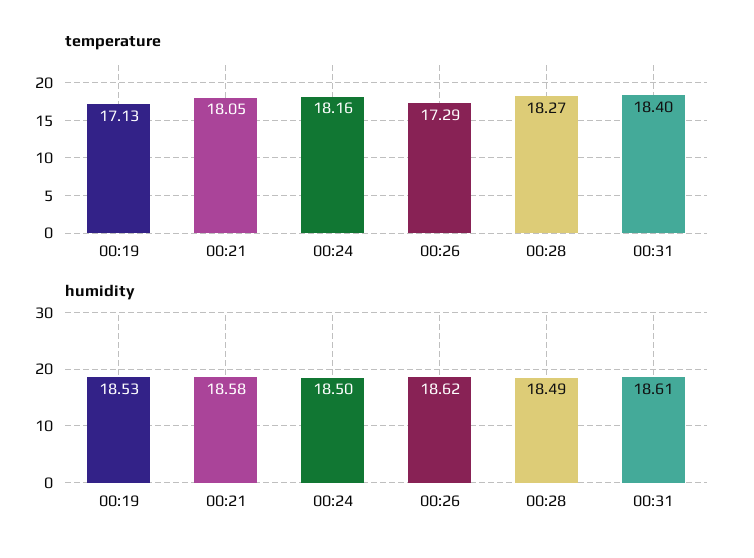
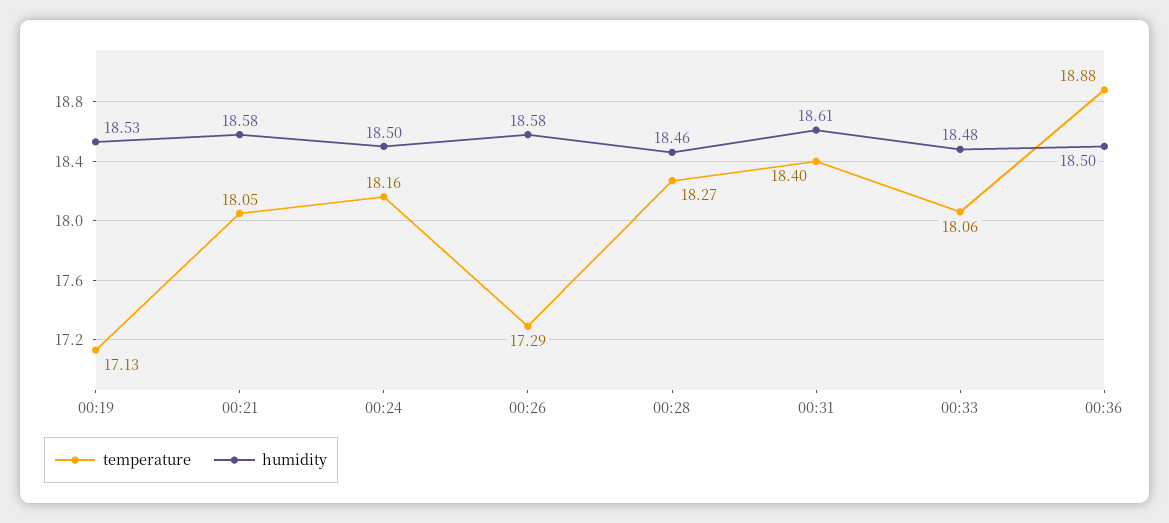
humidity, 00:26: 18.62 -> 18.58
humidity, 00:28: 18.49 -> 18.46
temperature, 00:33: none -> 18.06
humidity, 00:33: none -> 18.48
temperature, 00:36: none -> 18.88
humidity, 00:36: none -> 18.5

